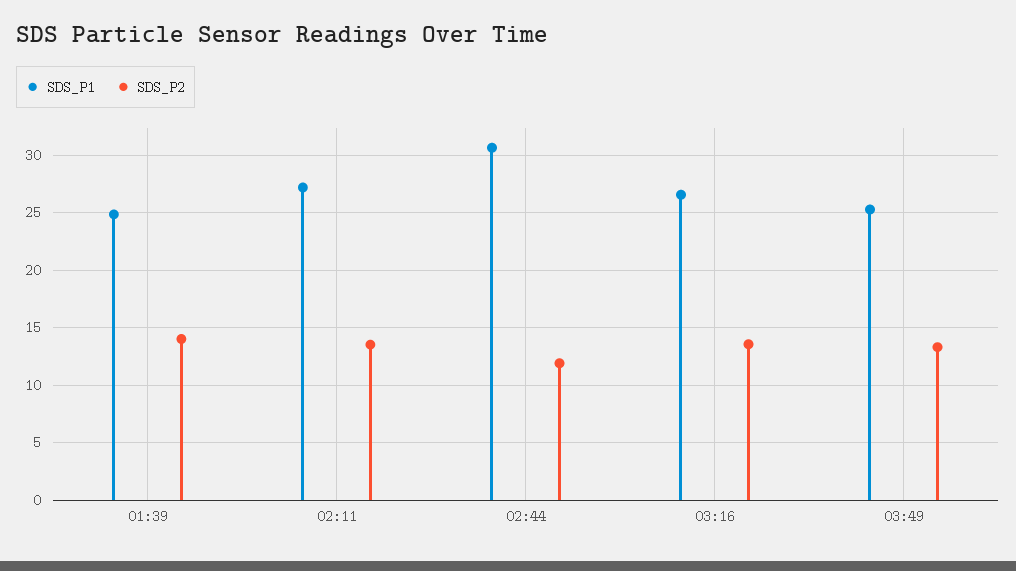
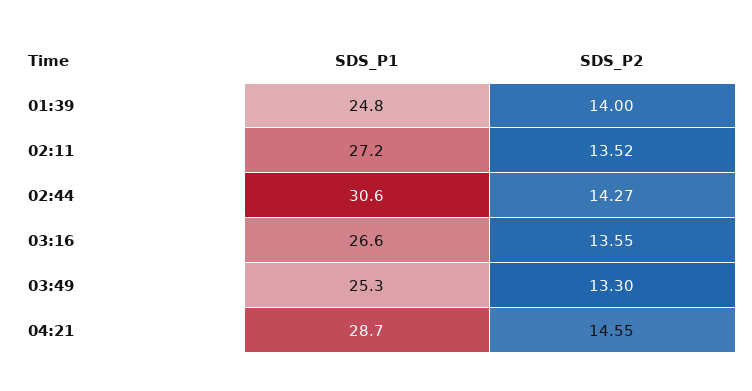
SDS_P2, 02:44: 12 -> 14.27
SDS_P1, 04:21: none -> 28.7
SDS_P2, 04:21: none -> 14.55

